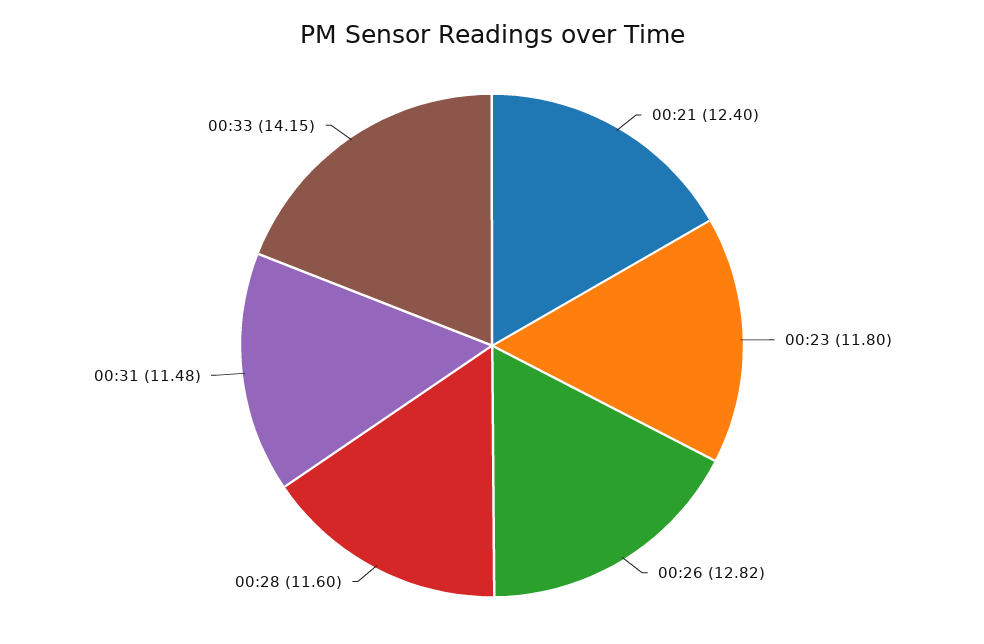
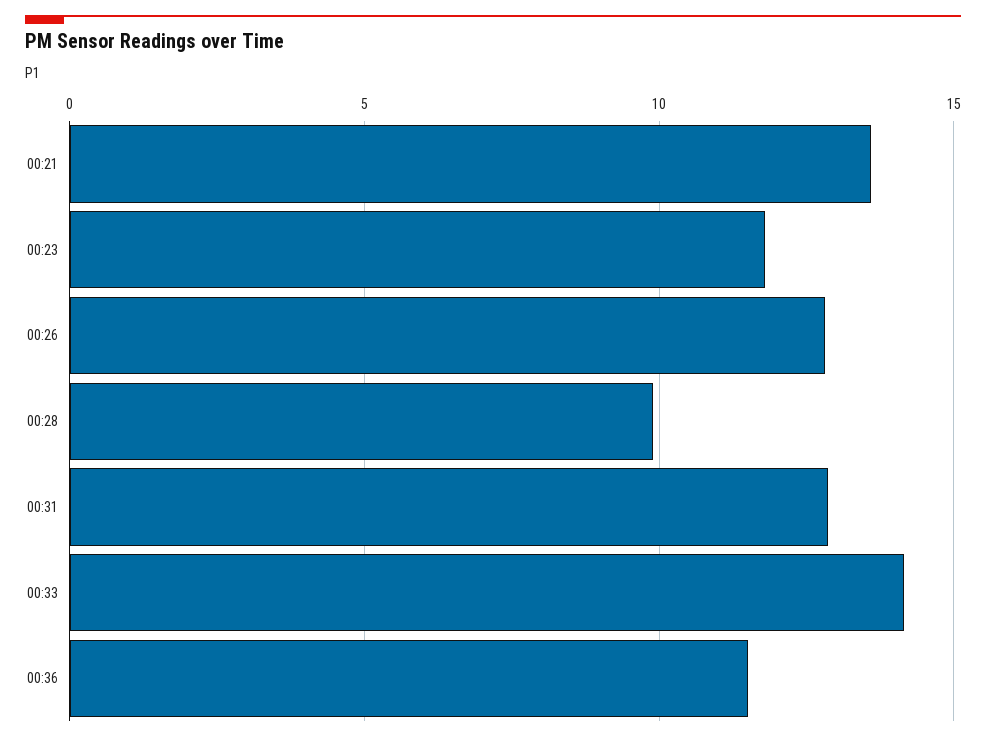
00:21: 12.4 -> 13.5
00:28: 11.6 -> 10
00:31: 11.48 -> 13
00:36: none -> 11.5

